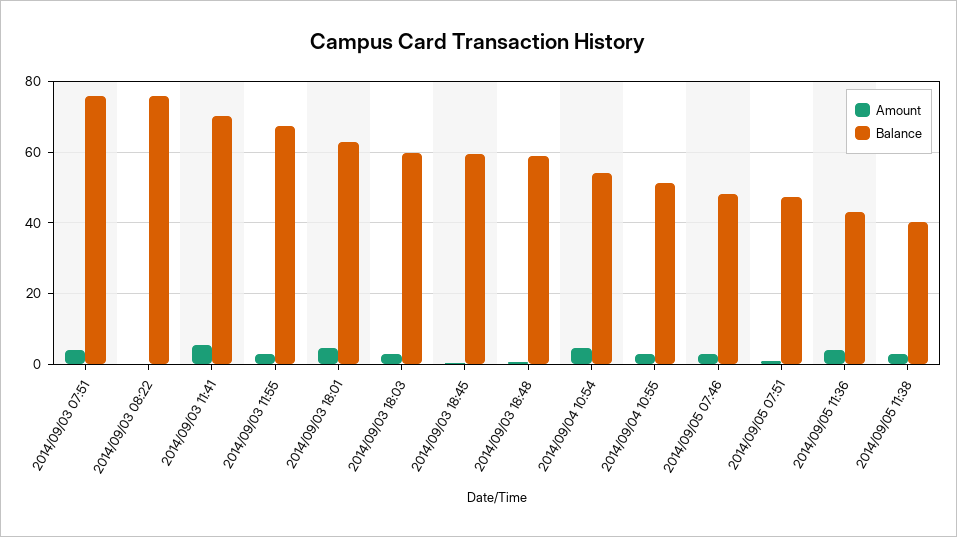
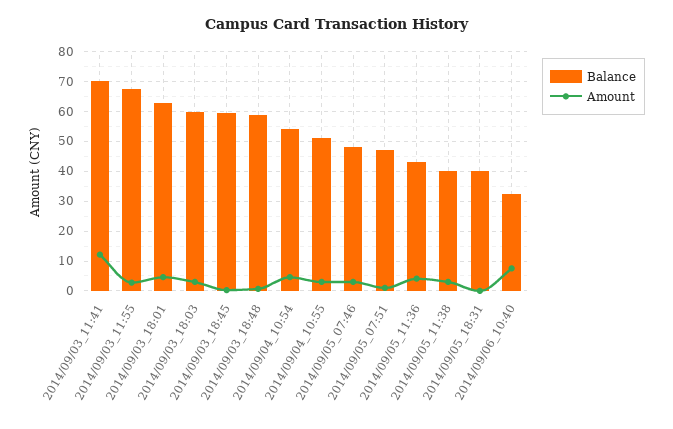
Amount, 2014/09/03 07:51: 4 -> none
Balance, 2014/09/03 07:51: 76 -> none
Amount, 2014/09/03 08:22: 0 -> none
Balance, 2014/09/03 08:22: 76 -> none
Amount, 2014/09/03 11:41: 6 -> 12.5
Balance, 2014/09/05_18:31: none -> 40
Amount, 2014/09/05_18:31: none -> 0
Balance, 2014/09/06_10:40: none -> 32.5
Amount, 2014/09/06_10:40: none -> 7.5

